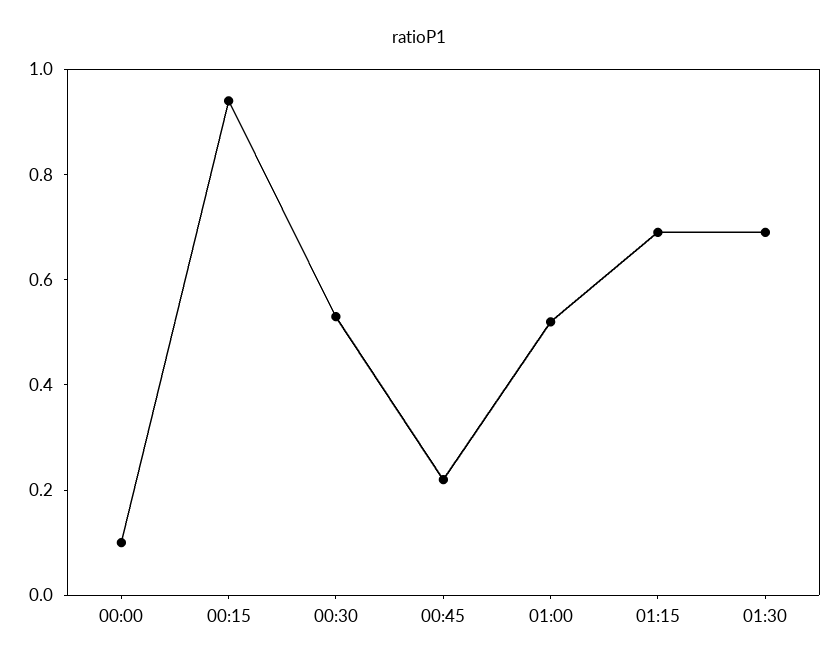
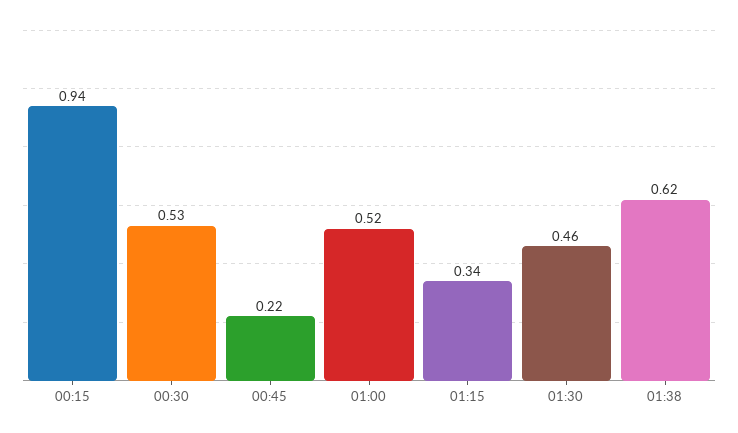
00:00: 0.1 -> none
01:15: 0.7 -> 0.34
01:30: 0.7 -> 0.46
01:38: none -> 0.62

